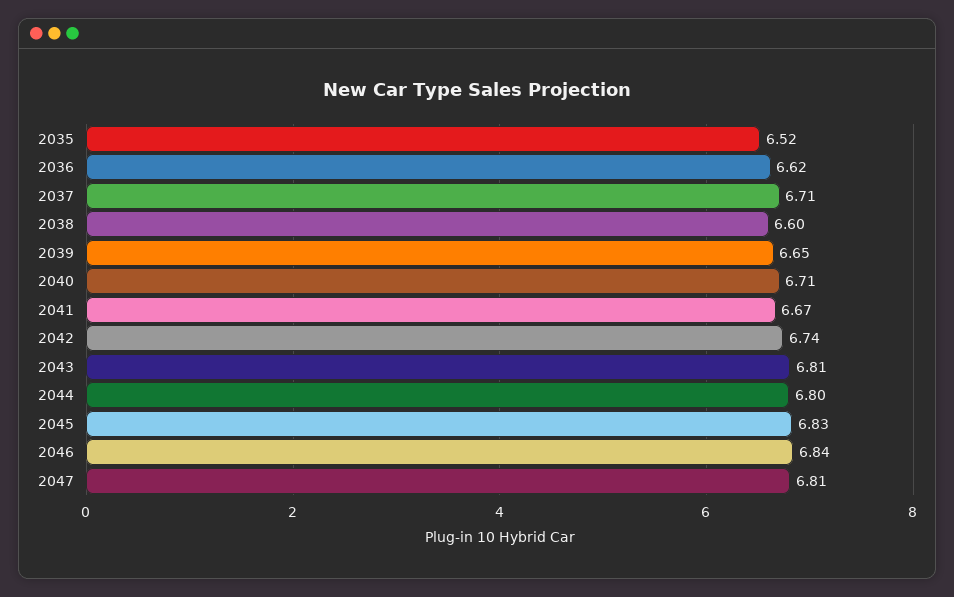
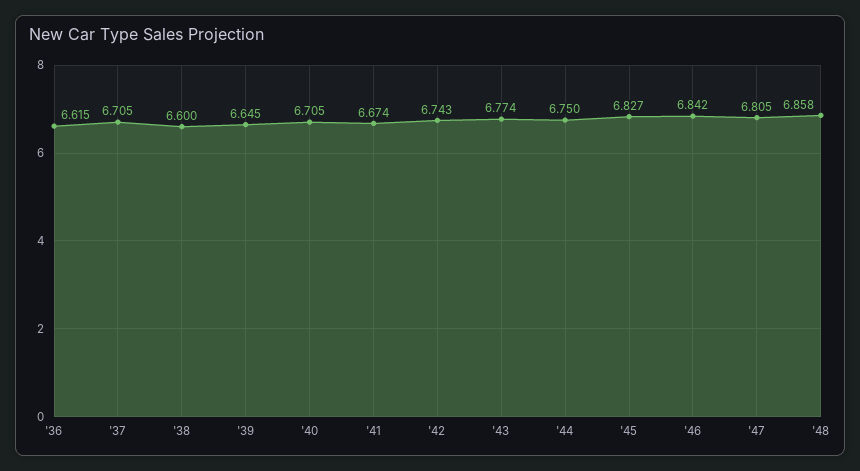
2035: 6.52 -> none
2043: 6.81 -> 6.774
2044: 6.8 -> 6.75
'48: none -> 6.858

